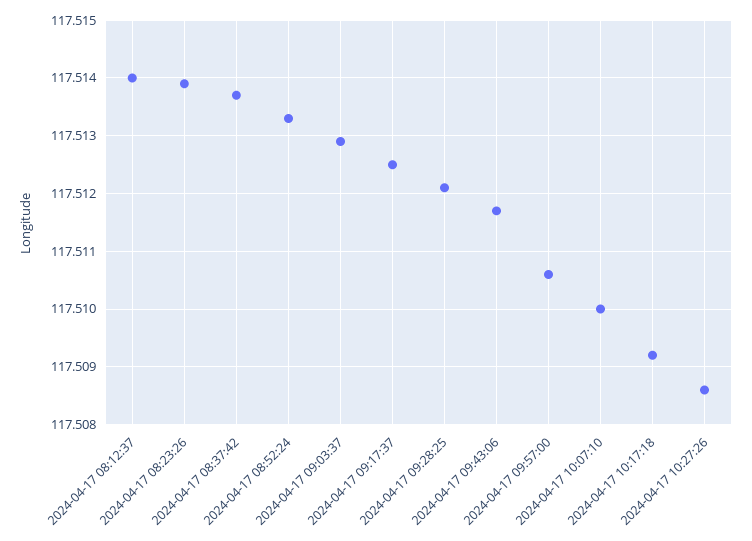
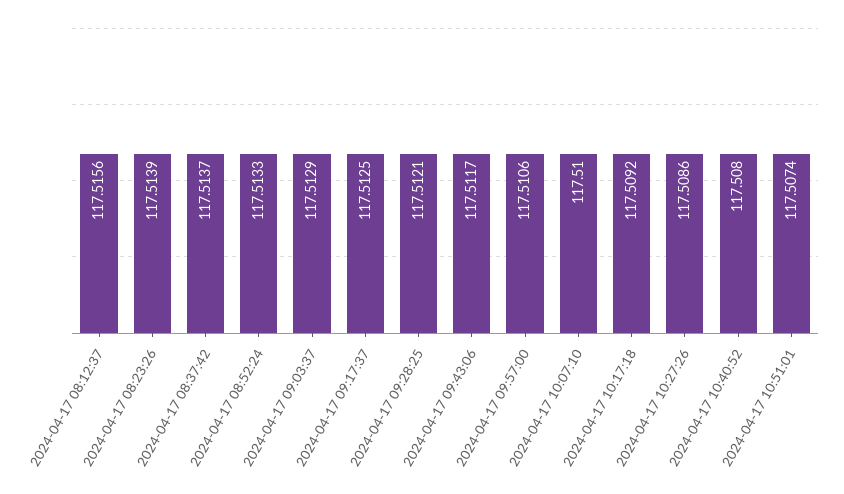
2024-04-17 08:12:37: 117.514 -> 117.5156
2024-04-17 10:40:52: none -> 117.508
2024-04-17 10:51:01: none -> 117.5074

